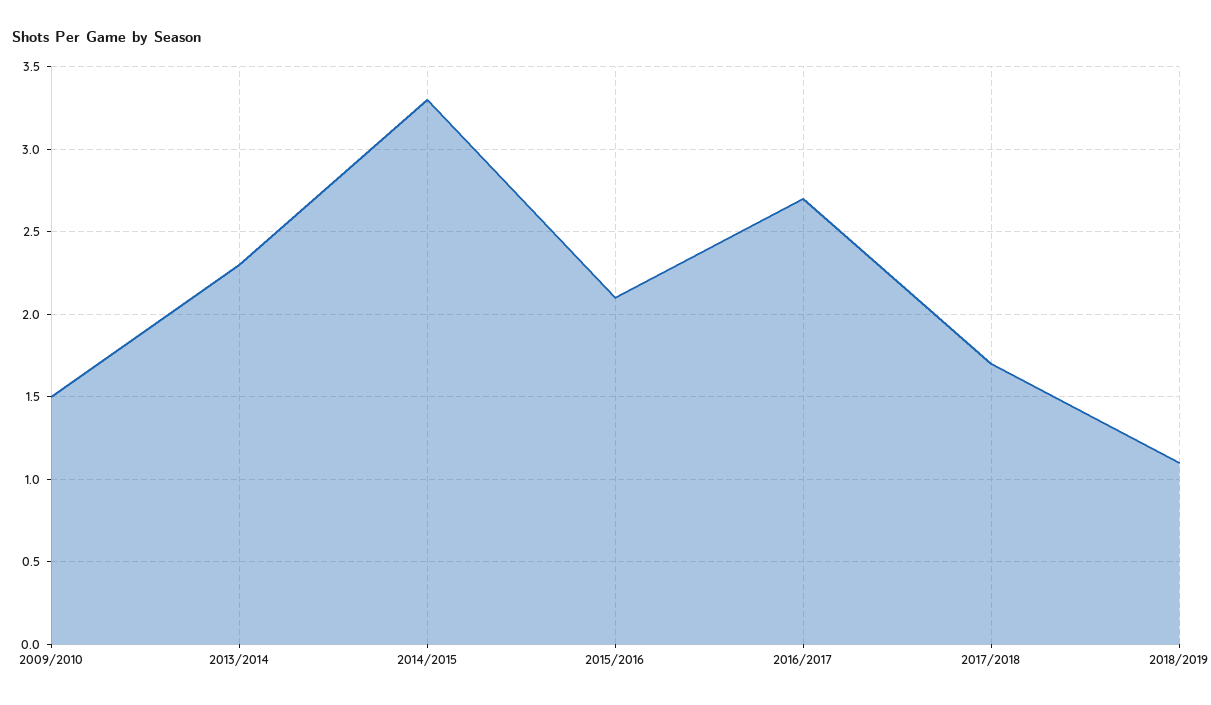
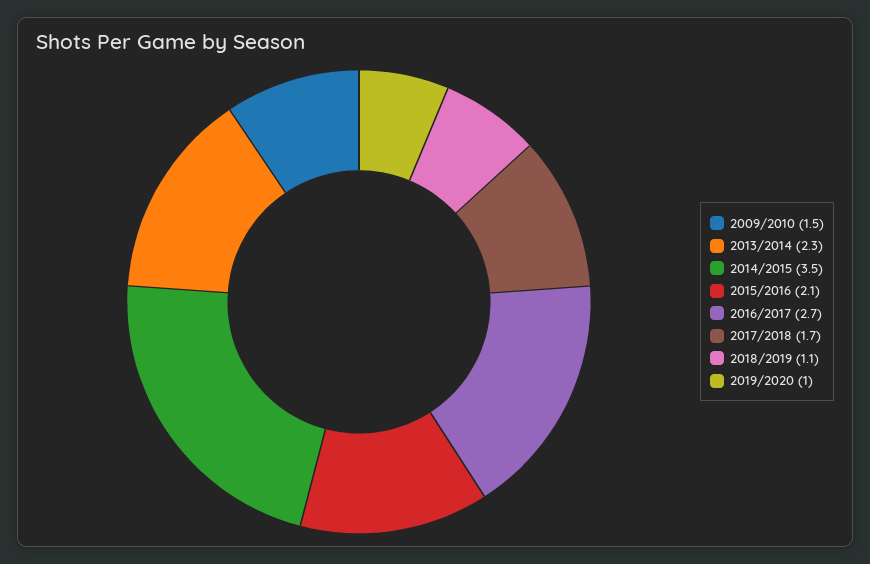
2014/2015: 3.3 -> 3.5
2019/2020: none -> 1

